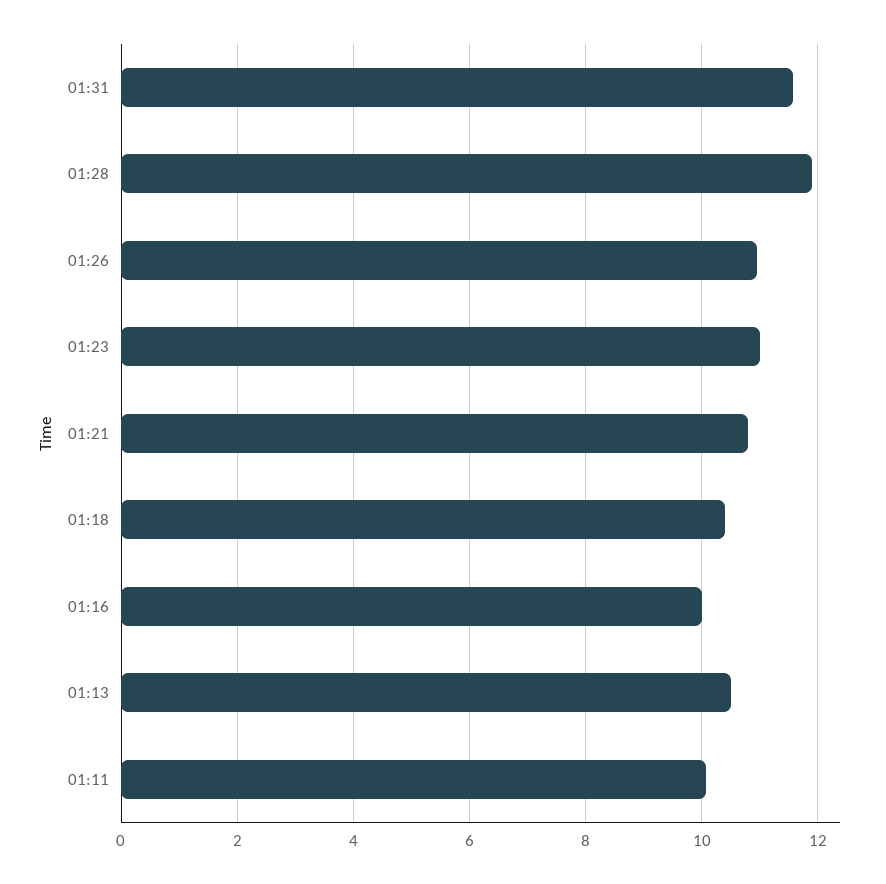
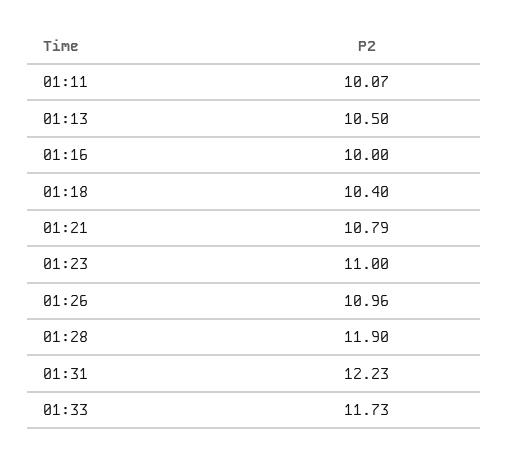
01:31: 11.6 -> 12.23
01:33: none -> 11.73

